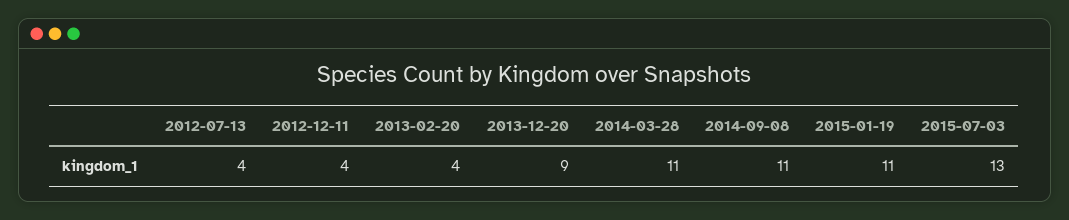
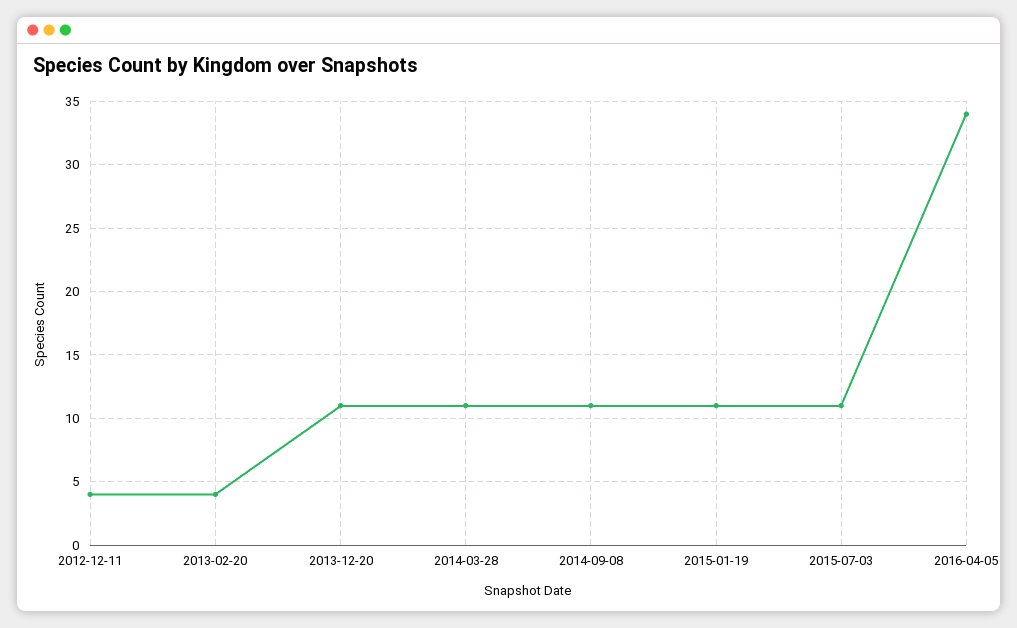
2012-07-13: 4 -> none
2013-12-20: 9 -> 11
2015-07-03: 13 -> 11
2016-04-05: none -> 34

